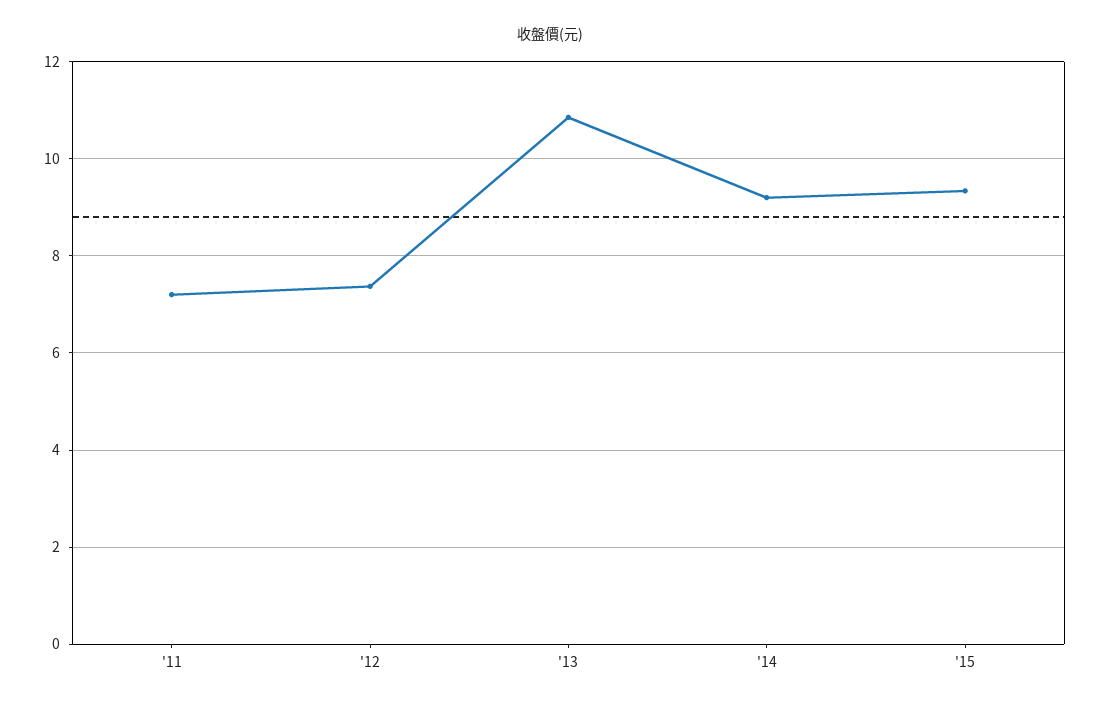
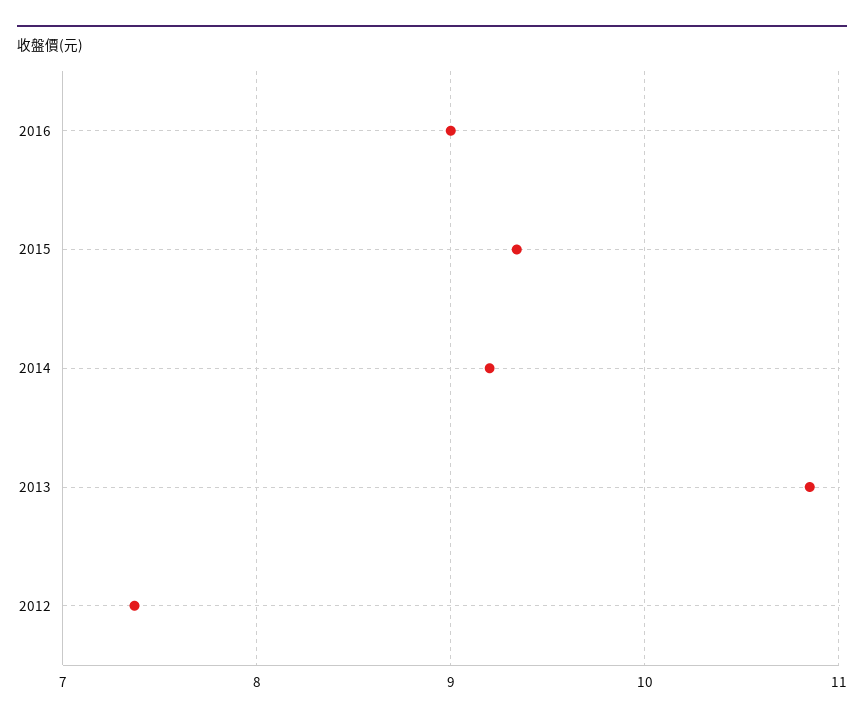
'11: 7.2 -> none
2016: none -> 9

